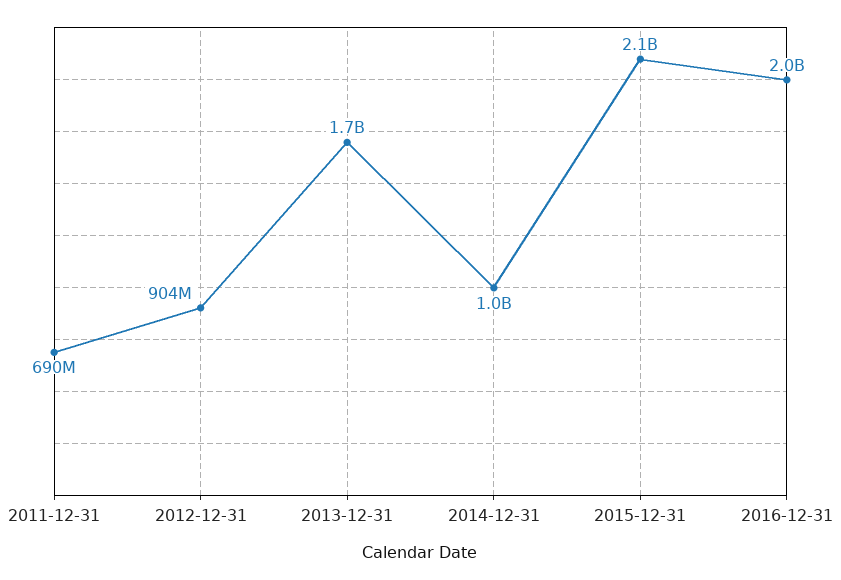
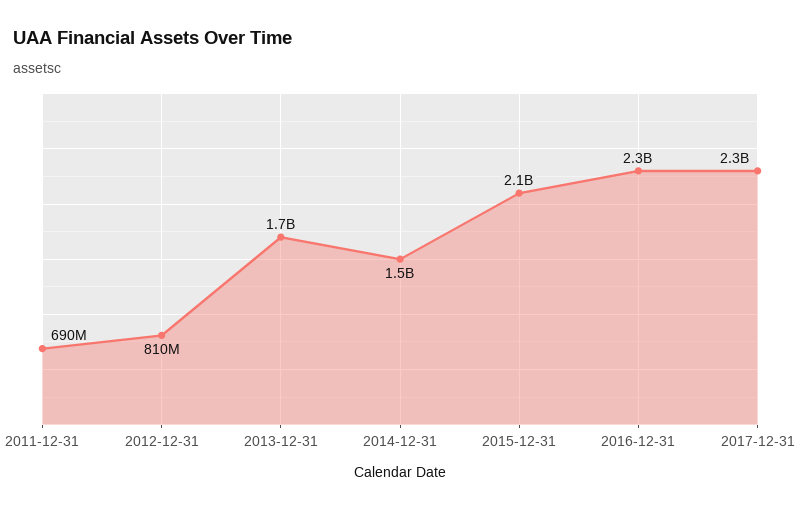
2012-12-31: 904000000 -> 810000000
2014-12-31: 1000000000 -> 1500000000
2016-12-31: 2000000000 -> 2300000000
2017-12-31: none -> 2300000000

